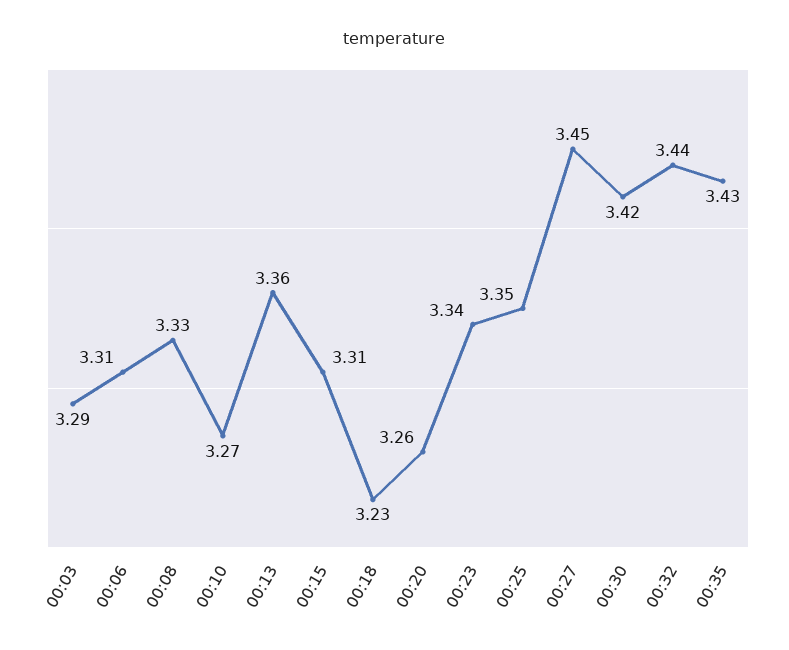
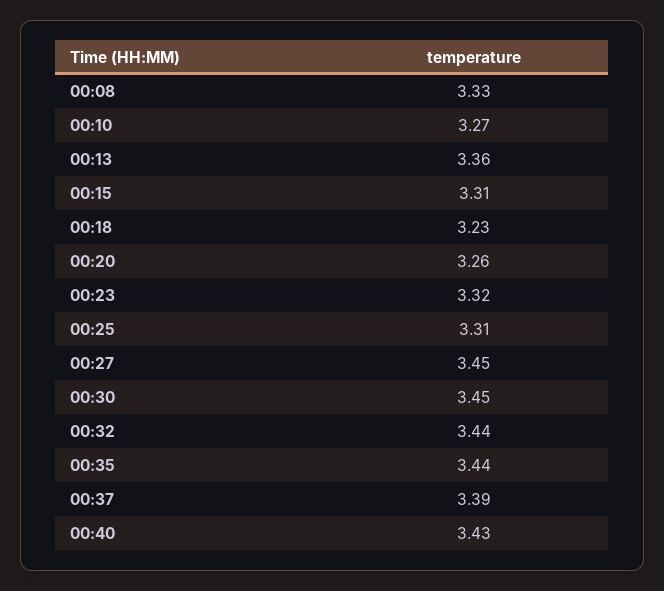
00:03: 3.29 -> none
00:06: 3.31 -> none
00:23: 3.34 -> 3.32
00:25: 3.35 -> 3.31
00:30: 3.42 -> 3.45
00:35: 3.43 -> 3.44
00:37: none -> 3.39
00:40: none -> 3.43

